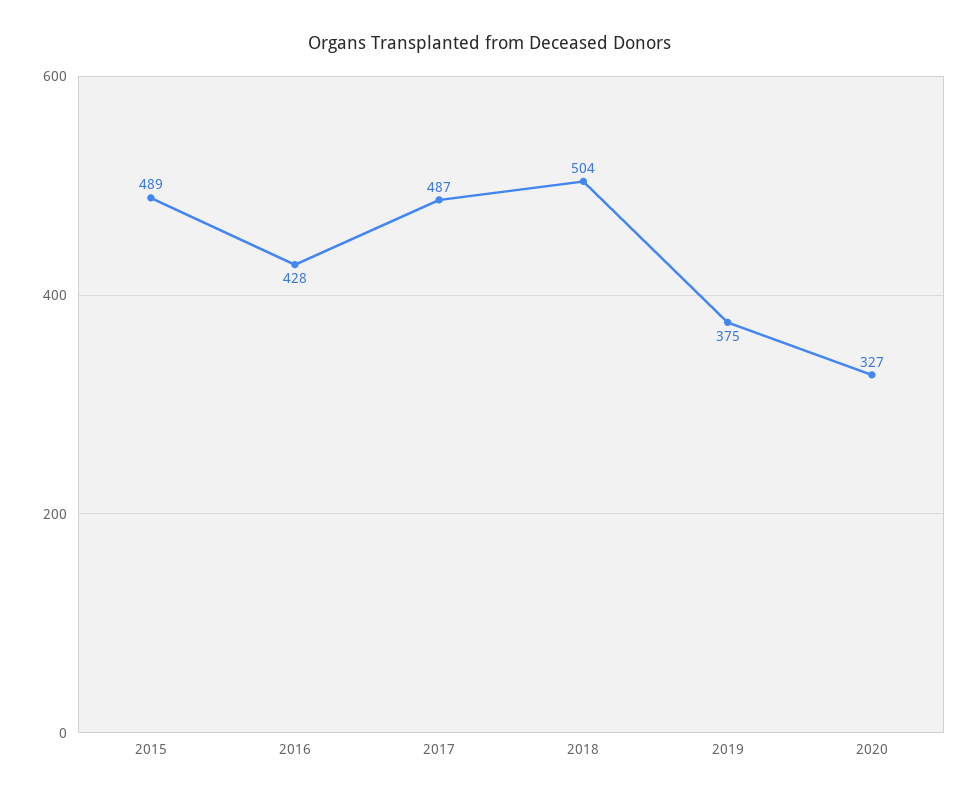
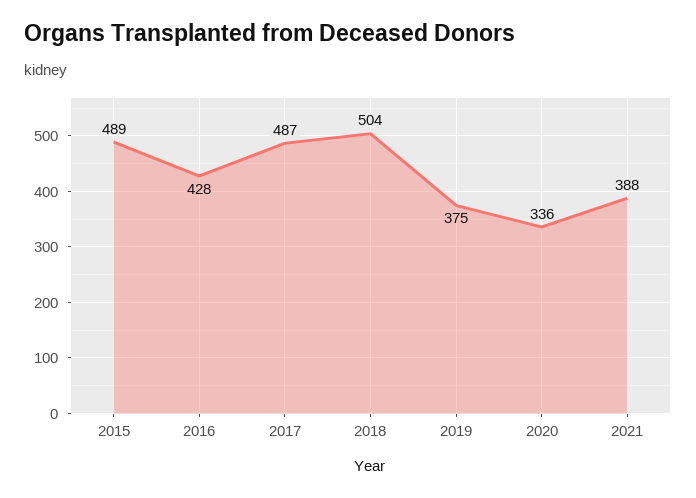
2020: 327 -> 336
2021: none -> 388

